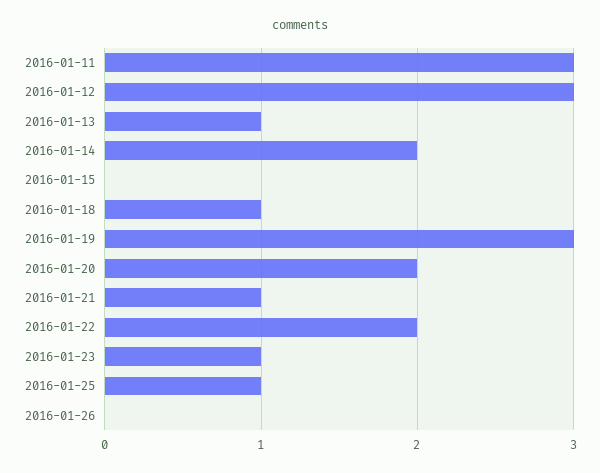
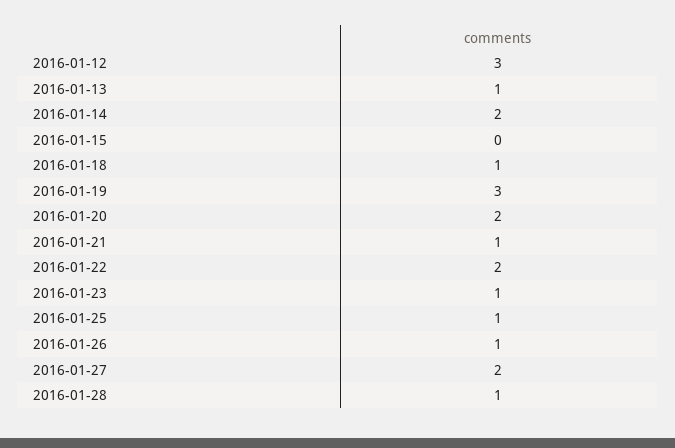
2016-01-11: 3 -> none
2016-01-26: 0 -> 1
2016-01-27: none -> 2
2016-01-28: none -> 1

